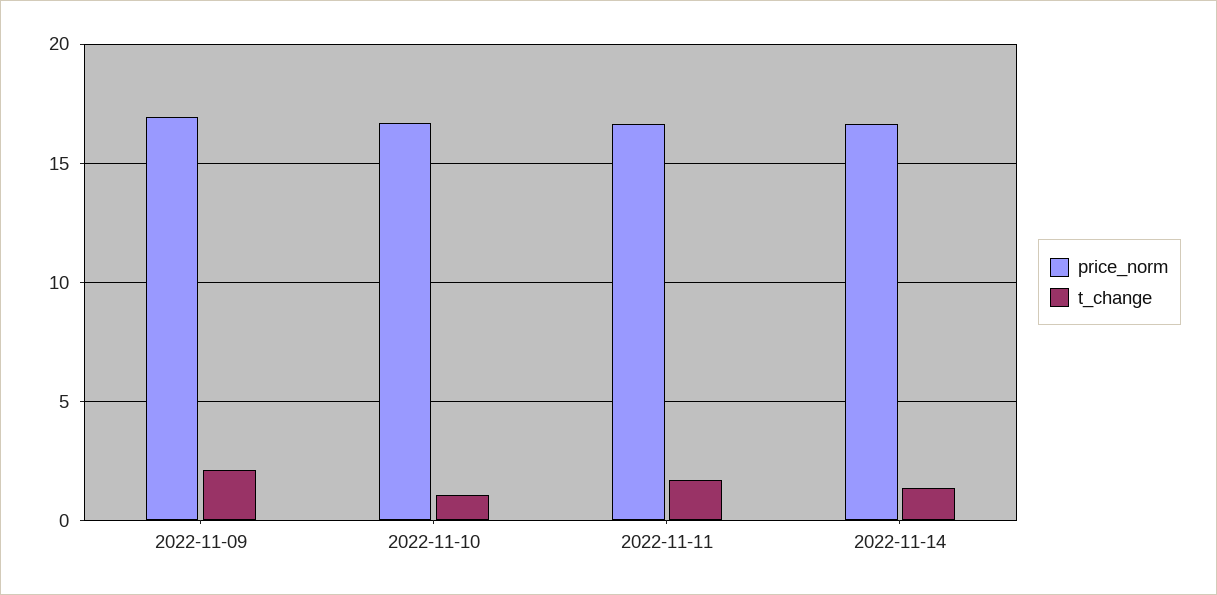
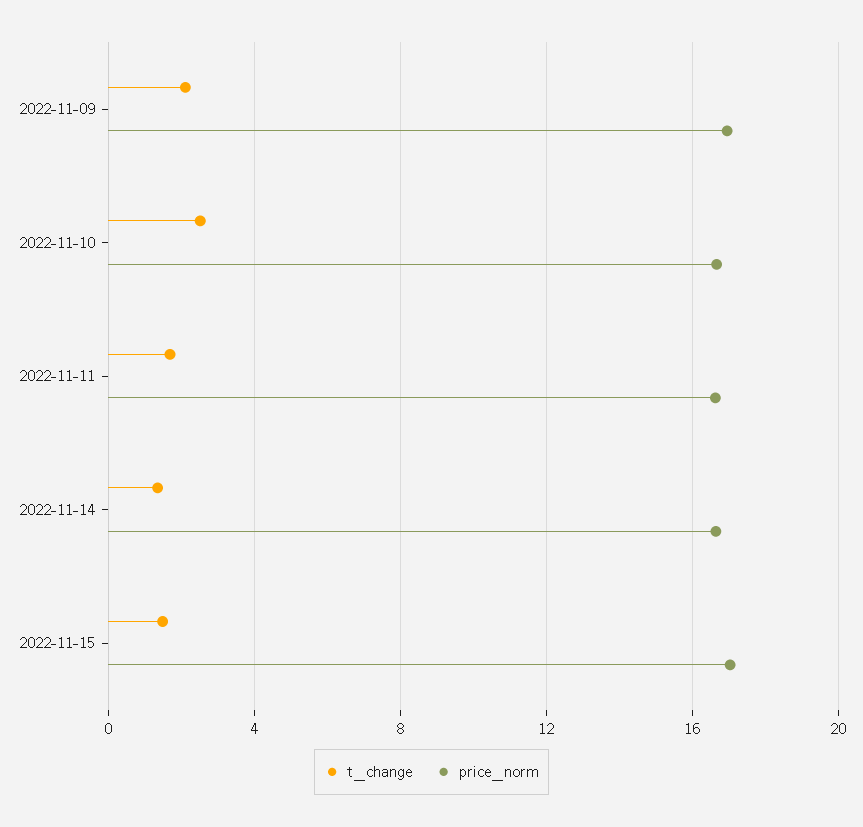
t_change, 2022-11-10: 1 -> 2.5
t_change, 2022-11-15: none -> 1.5
price_norm, 2022-11-15: none -> 17

